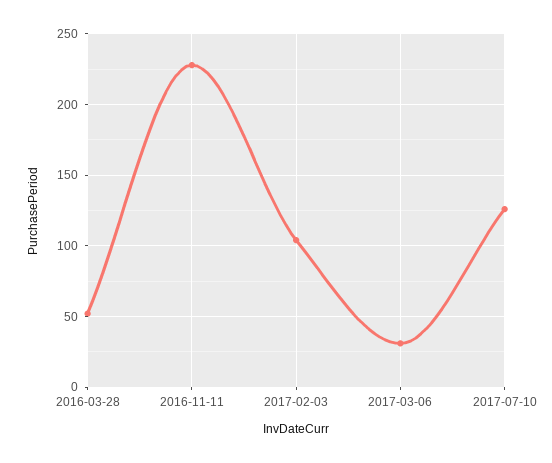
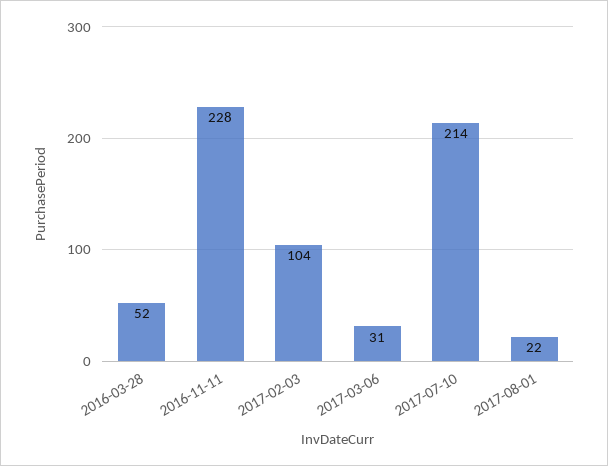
2017-07-10: 125 -> 214
2017-08-01: none -> 22

